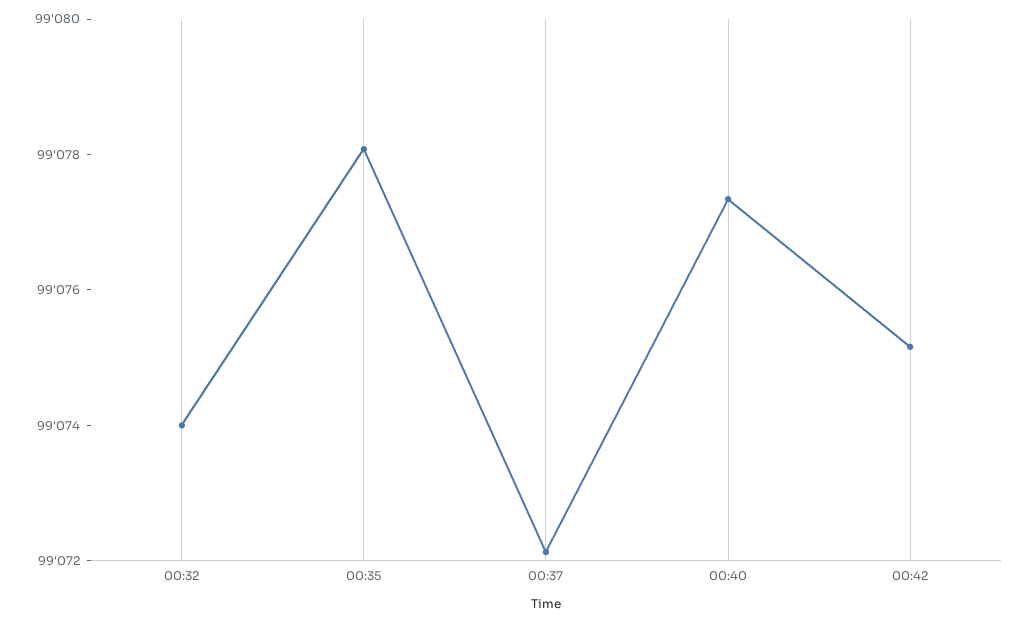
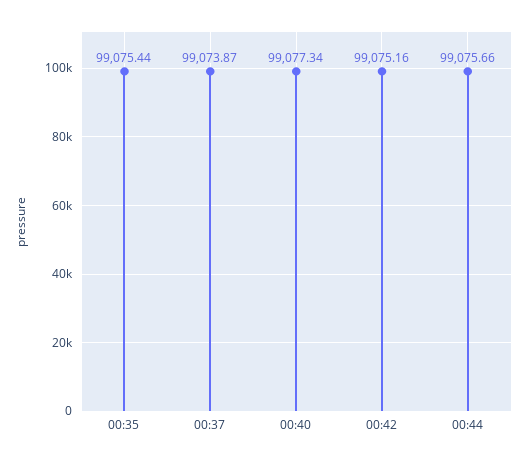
00:32: 99074 -> none
00:35: 99078 -> 99075.44
00:37: 99072 -> 99073.87
00:44: none -> 99075.66

